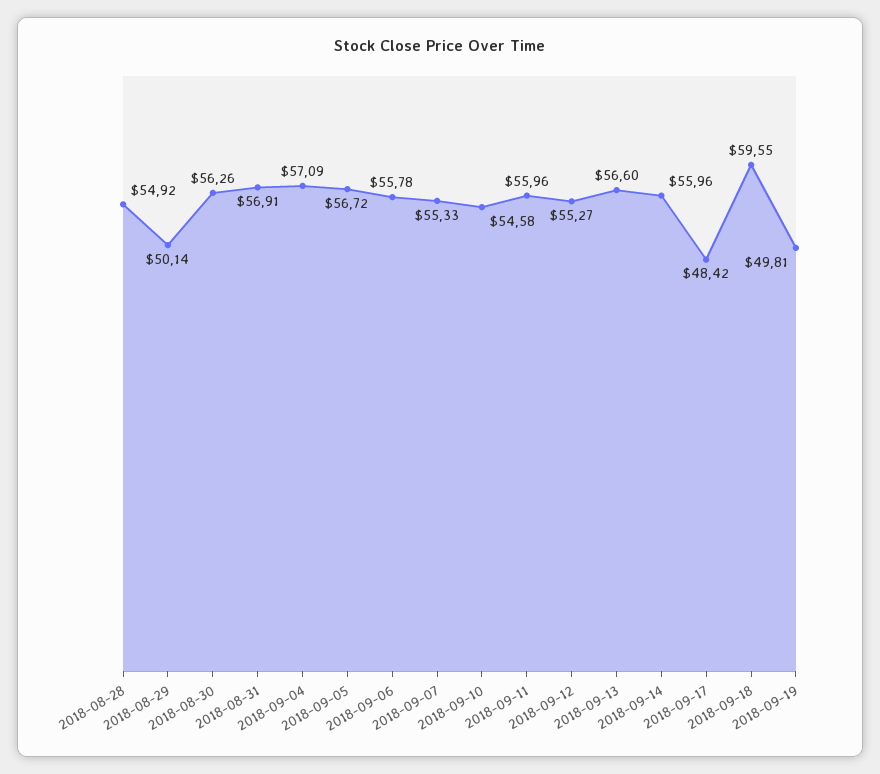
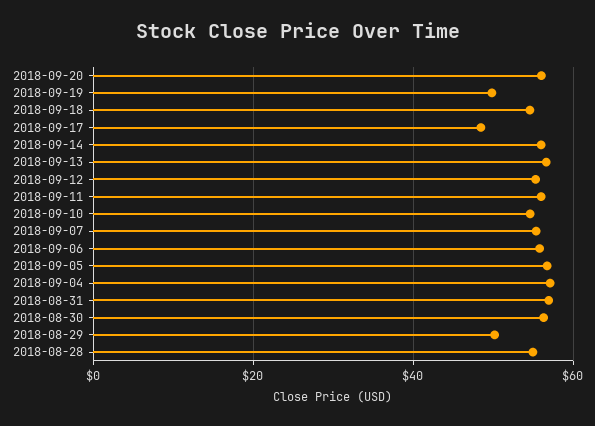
2018-09-18: 59.55 -> 54
2018-09-20: none -> 56

